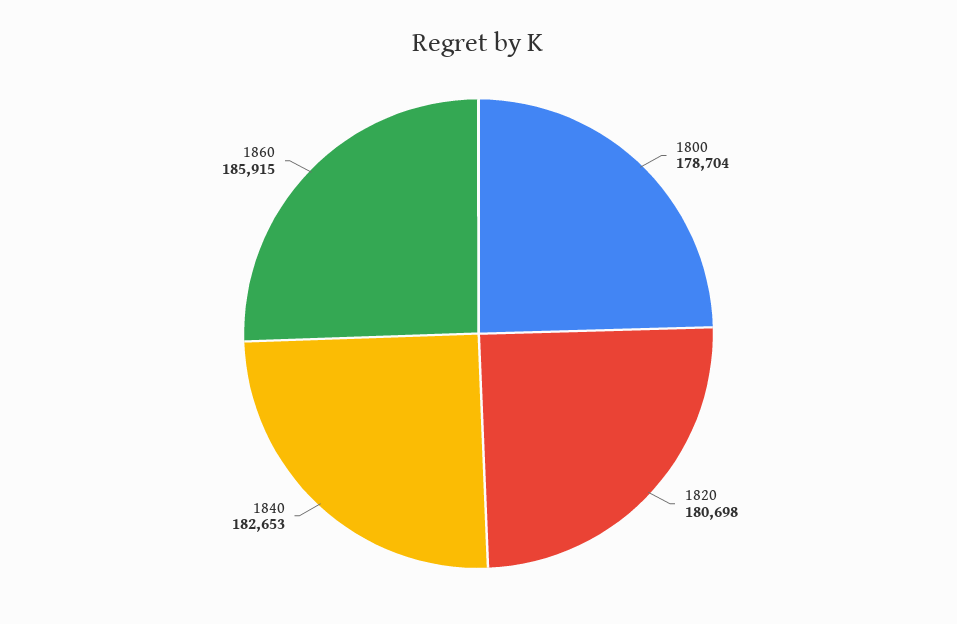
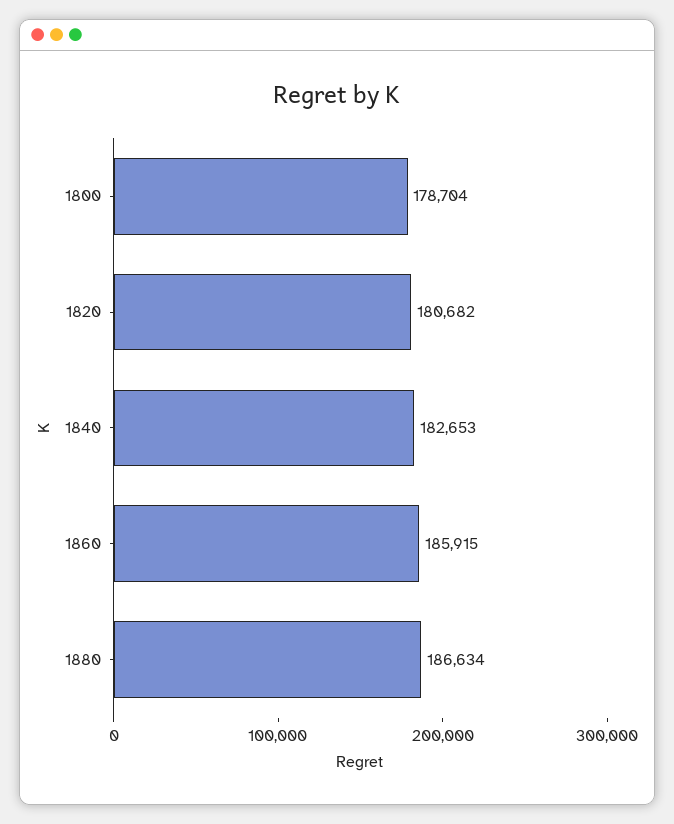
1820: 180698 -> 180682
1880: none -> 186634

